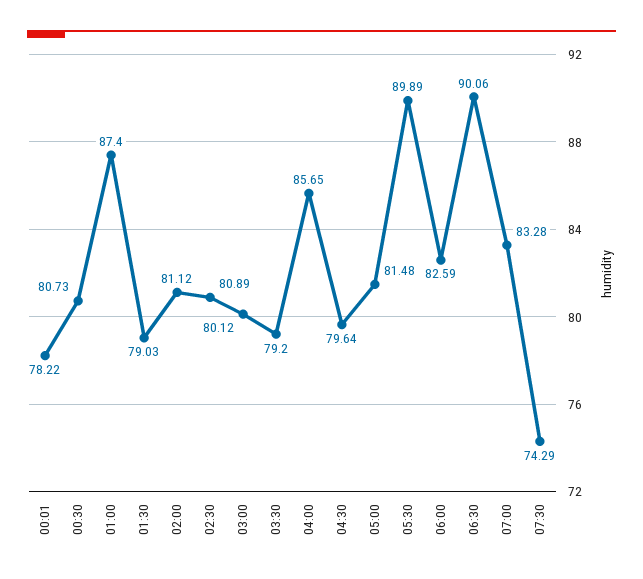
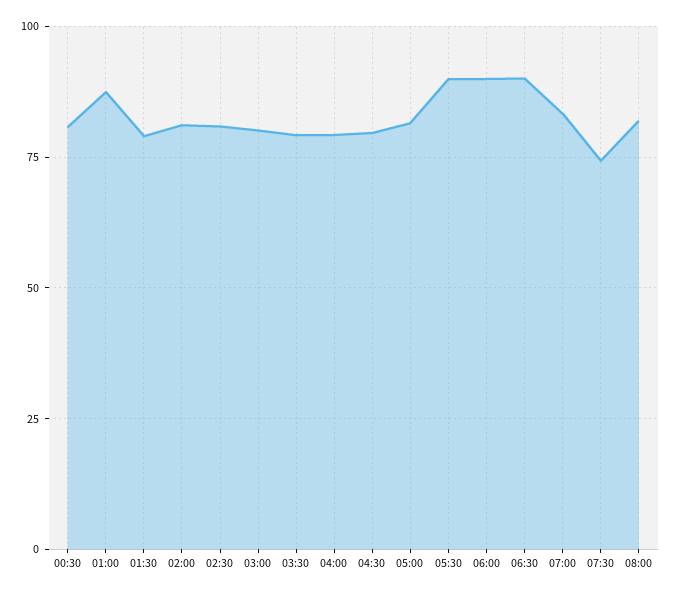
00:01: 78.22 -> none
04:00: 85.65 -> 80
06:00: 82.59 -> 90
08:00: none -> 82.5

